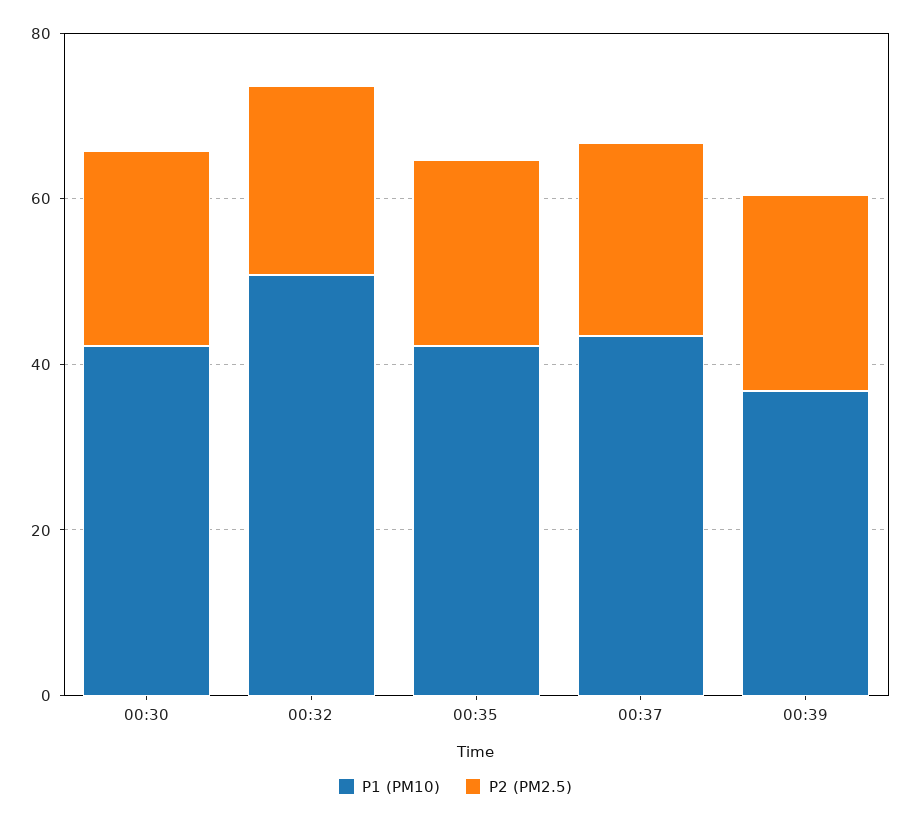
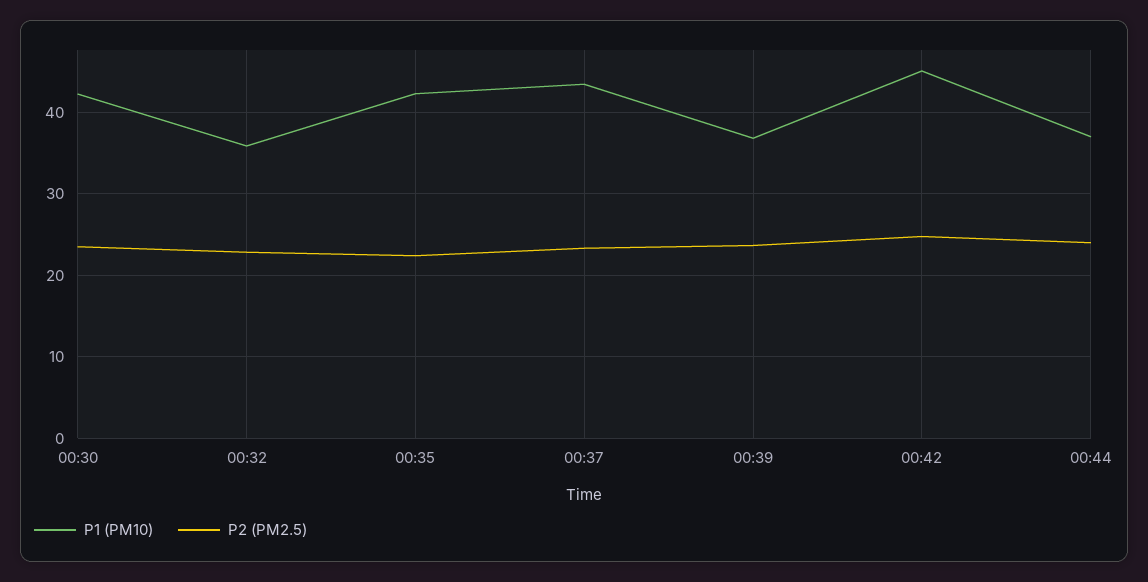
P1 (PM10), 00:32: 50 -> 36
P1 (PM10), 00:42: none -> 45
P2 (PM2.5), 00:42: none -> 25
P1 (PM10), 00:44: none -> 37
P2 (PM2.5), 00:44: none -> 24

